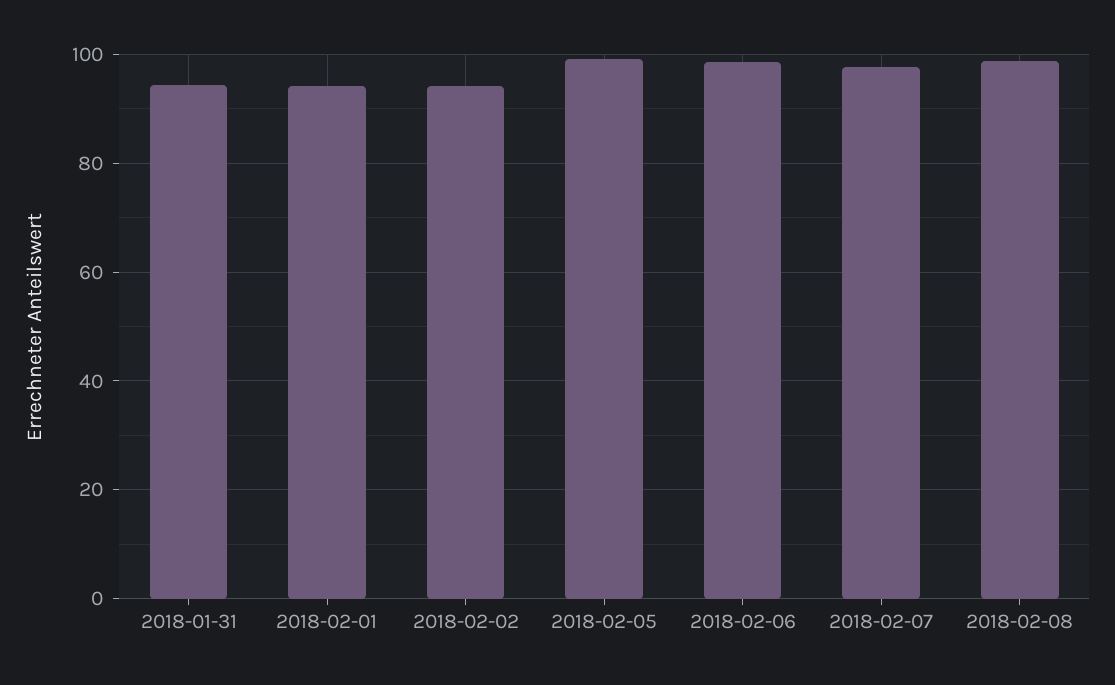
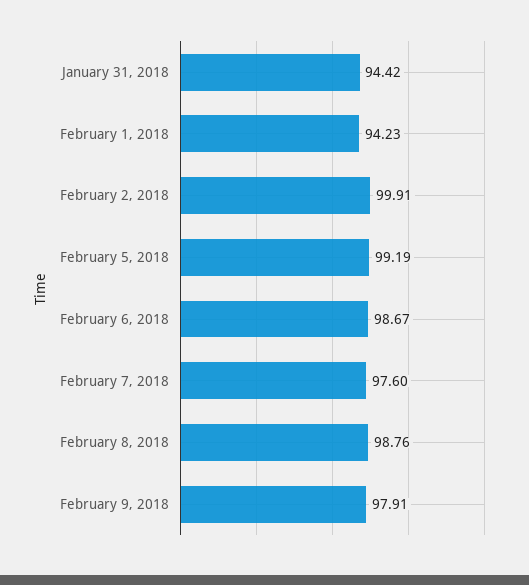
2018-02-02: 94 -> 99.91
February 9, 2018: none -> 97.91

